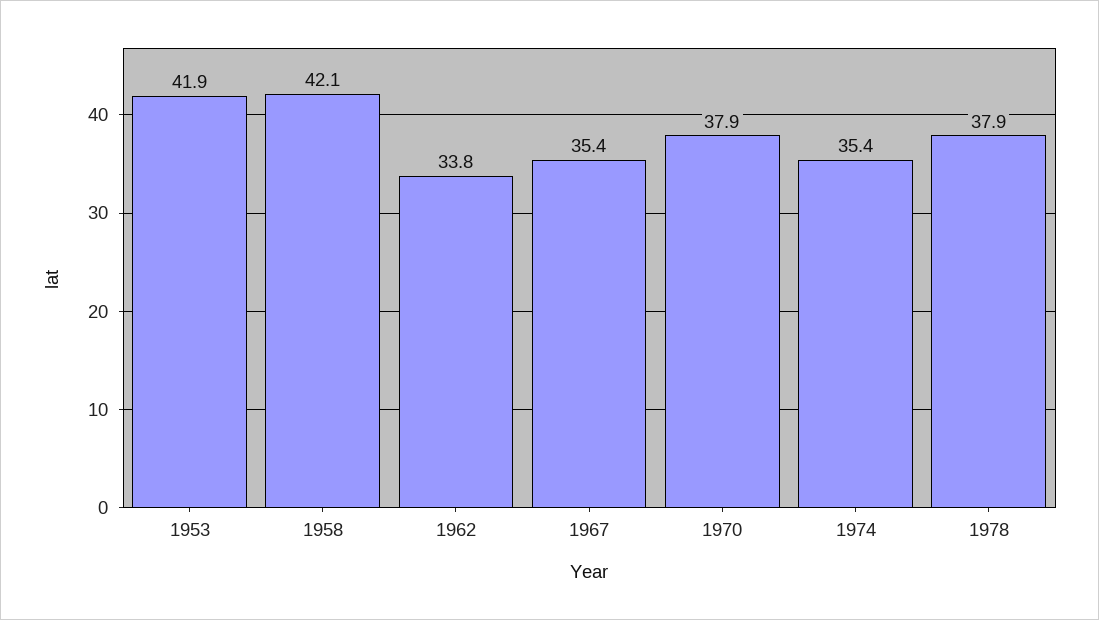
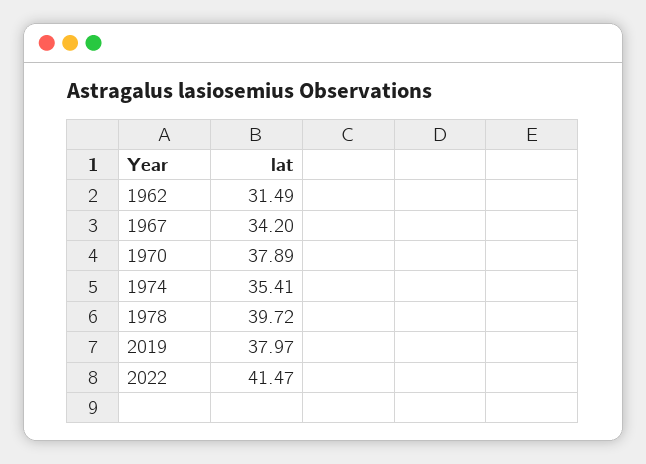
1953: 41.9 -> none
1958: 42.1 -> none
1962: 33.8 -> 31.49
1967: 35.4 -> 34.2
1978: 37.9 -> 39.72
2019: none -> 37.97
2022: none -> 41.47

